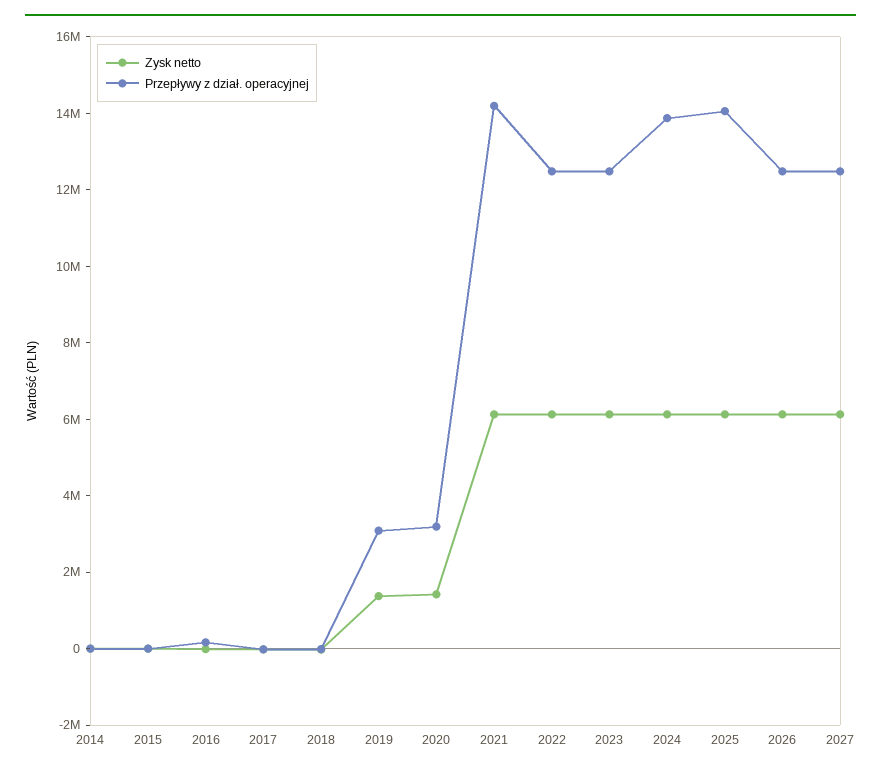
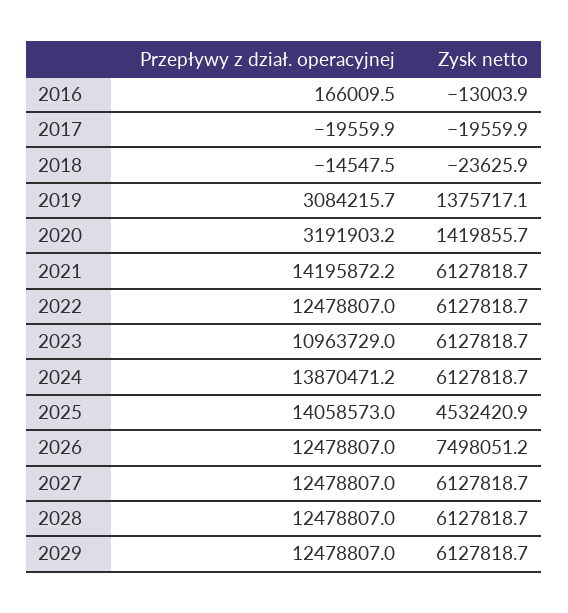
Zysk netto, 2014: 0 -> none
Przepływy z dział. operacyjnej, 2014: 0 -> none
Zysk netto, 2015: 0 -> none
Przepływy z dział. operacyjnej, 2015: 0 -> none
Przepływy z dział. operacyjnej, 2023: 12500000 -> 10963729
Zysk netto, 2025: 6000000 -> 4532420.9
Zysk netto, 2026: 6000000 -> 7498051.2
Przepływy z dział. operacyjnej, 2028: none -> 12478807
Zysk netto, 2028: none -> 6127818.7
Przepływy z dział. operacyjnej, 2029: none -> 12478807
Zysk netto, 2029: none -> 6127818.7

